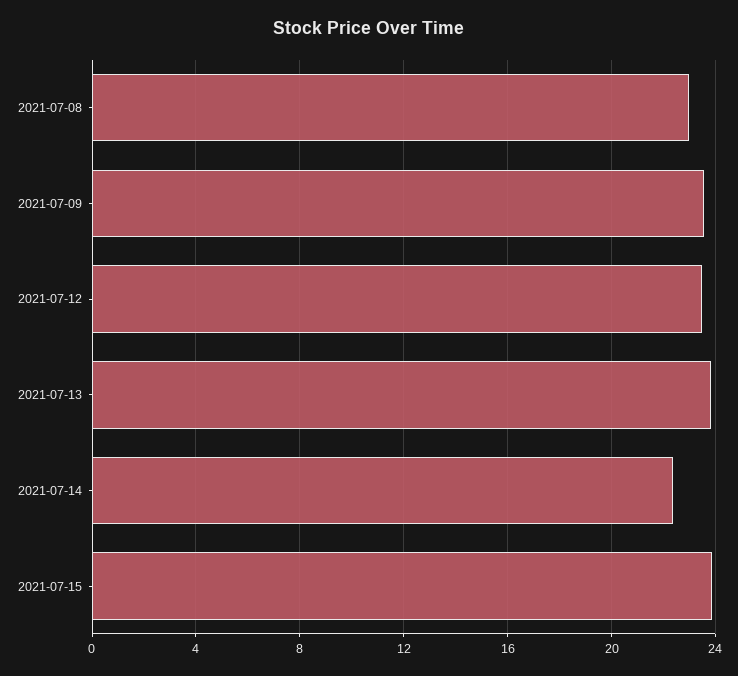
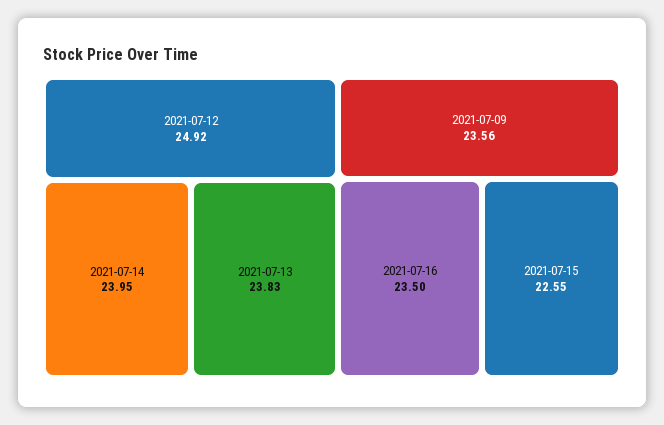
2021-07-08: 23 -> none
2021-07-12: 23.5 -> 24.92
2021-07-14: 22.5 -> 23.95
2021-07-15: 24 -> 22.55
2021-07-16: none -> 23.5

